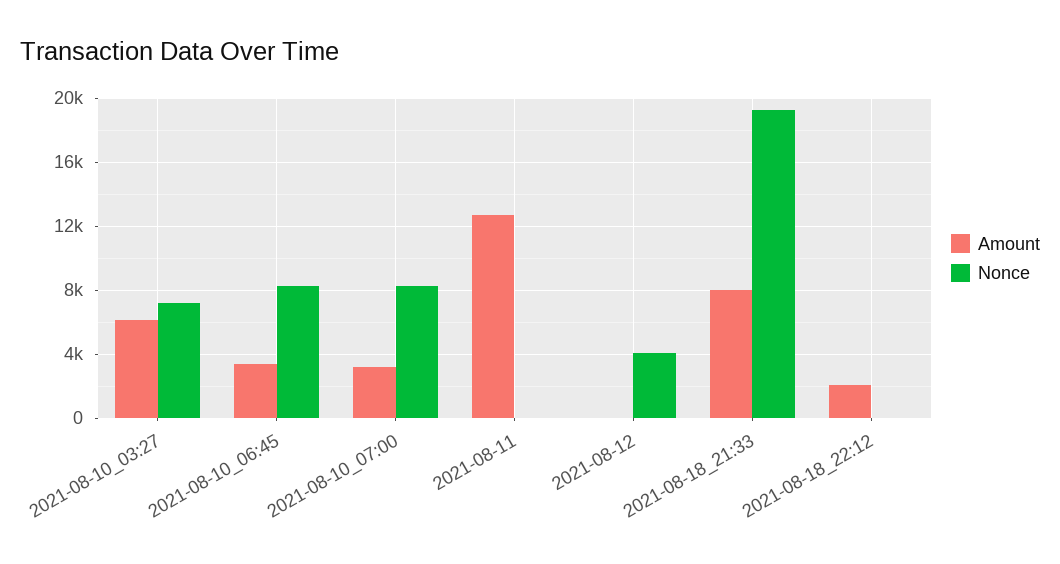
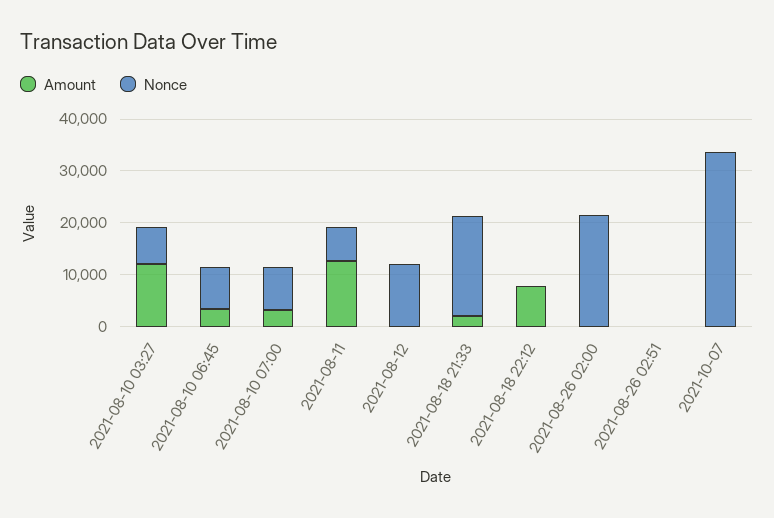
Amount, 2021-08-10_03:27: 6000 -> 12000
Nonce, 2021-08-11: 0 -> 6000
Nonce, 2021-08-12: 4000 -> 12000
Amount, 2021-08-18_21:33: 8000 -> 2000
Amount, 2021-08-18_22:12: 2000 -> 8000
Amount, 2021-08-26 02:00: none -> 0
Nonce, 2021-08-26 02:00: none -> 22000
Amount, 2021-08-26 02:51: none -> 0
Nonce, 2021-08-26 02:51: none -> 0
Amount, 2021-10-07: none -> 0
Nonce, 2021-10-07: none -> 34000

